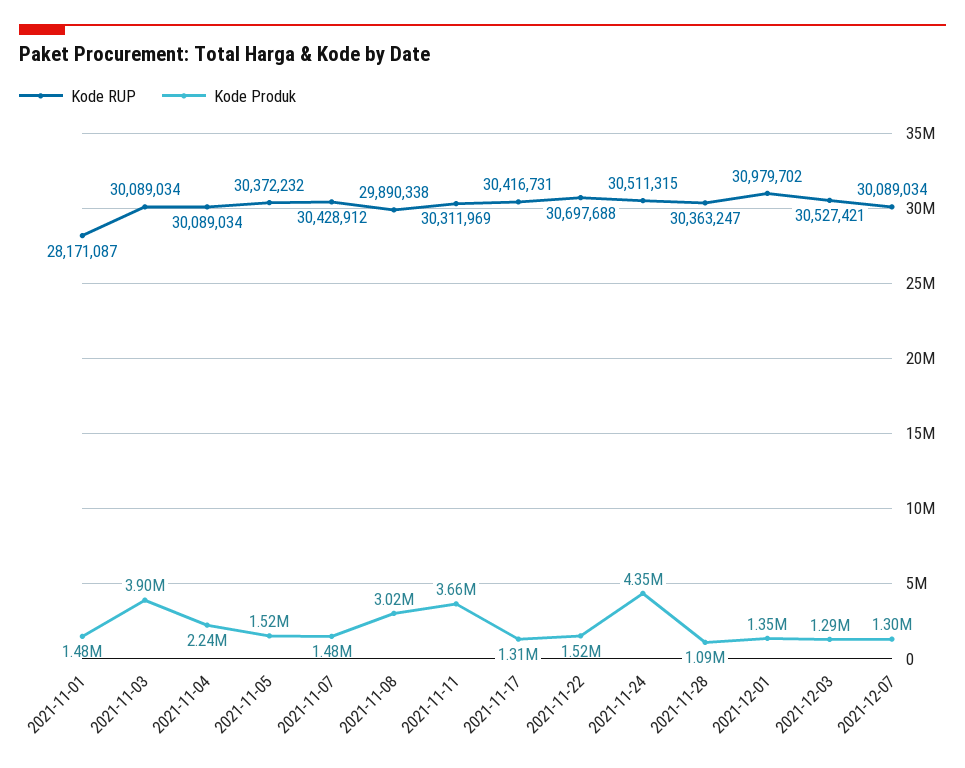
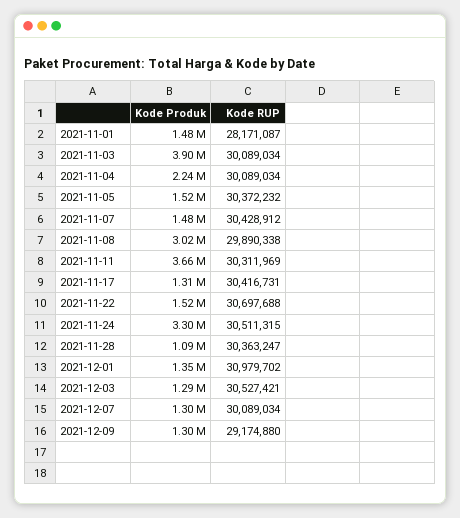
Kode Produk, 2021-11-24: 4350000 -> 3300000
Kode Produk, 2021-12-09: none -> 1300000
Kode RUP, 2021-12-09: none -> 29174880

